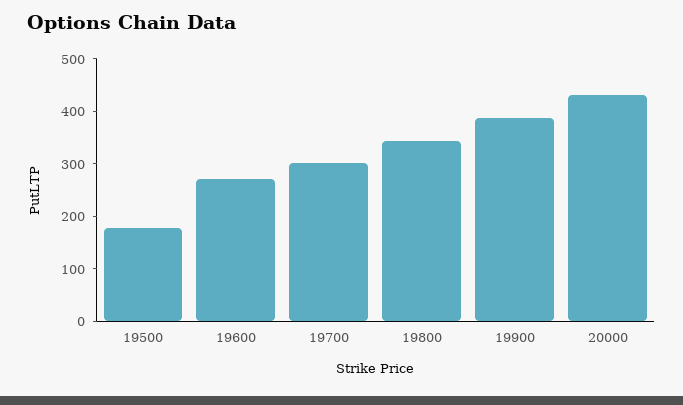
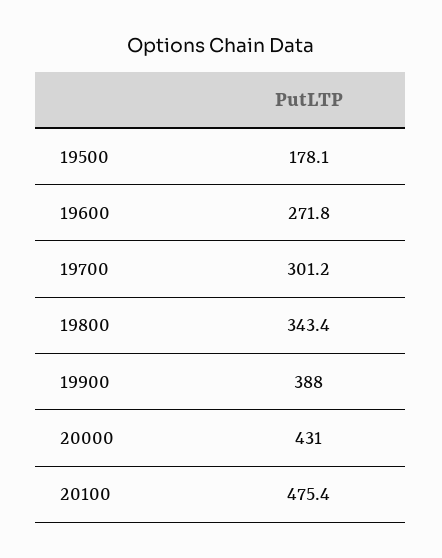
20100: none -> 475.4

